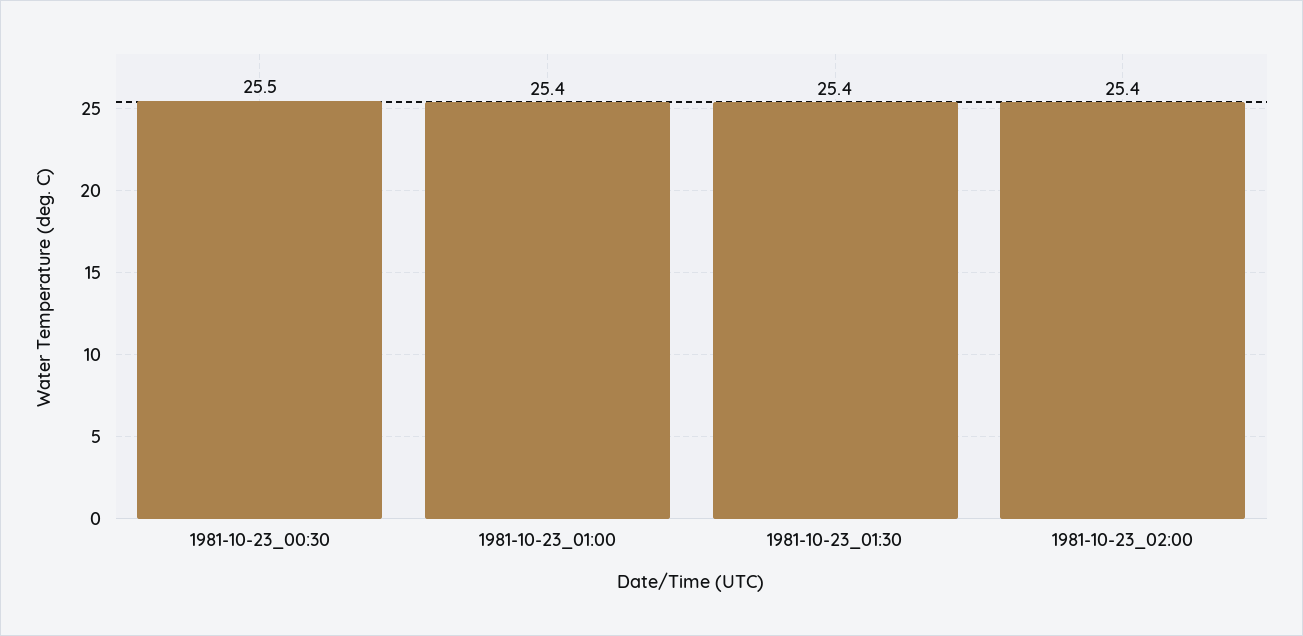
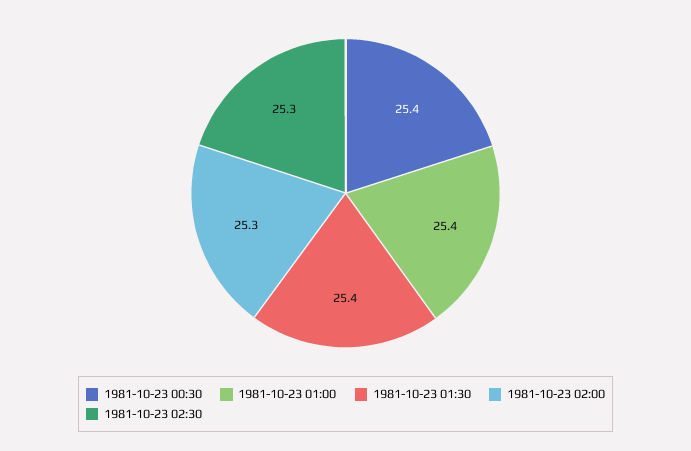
1981-10-23_00:30: 25.5 -> 25.4
1981-10-23_02:00: 25.4 -> 25.3
1981-10-23 02:30: none -> 25.3

